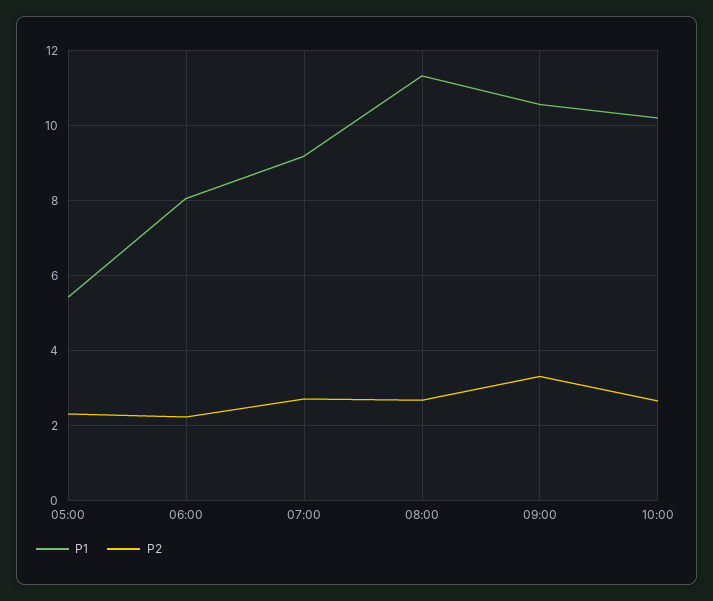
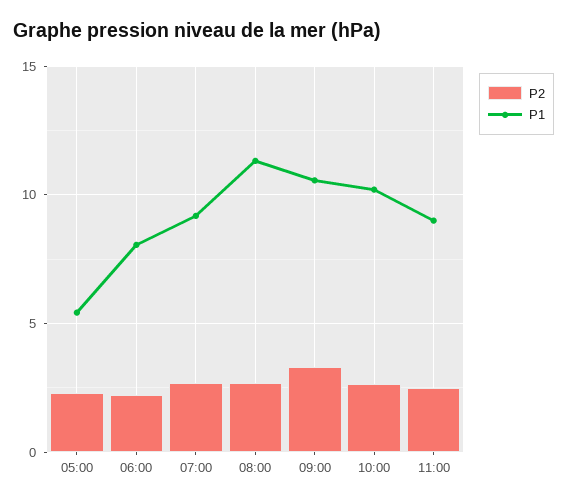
P2, 11:00: none -> 2.5
P1, 11:00: none -> 9

